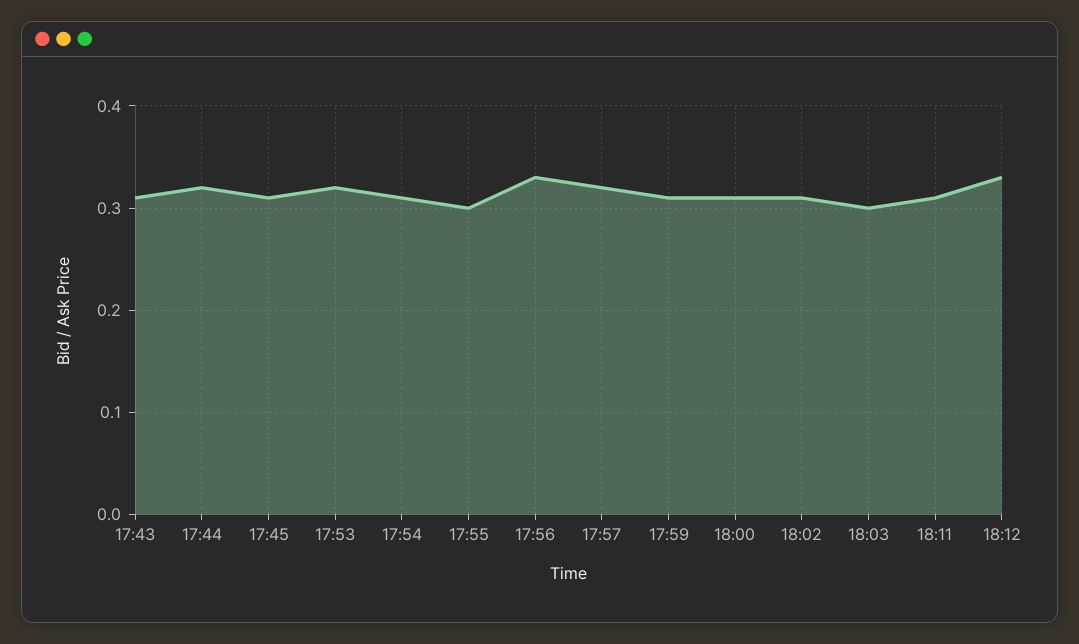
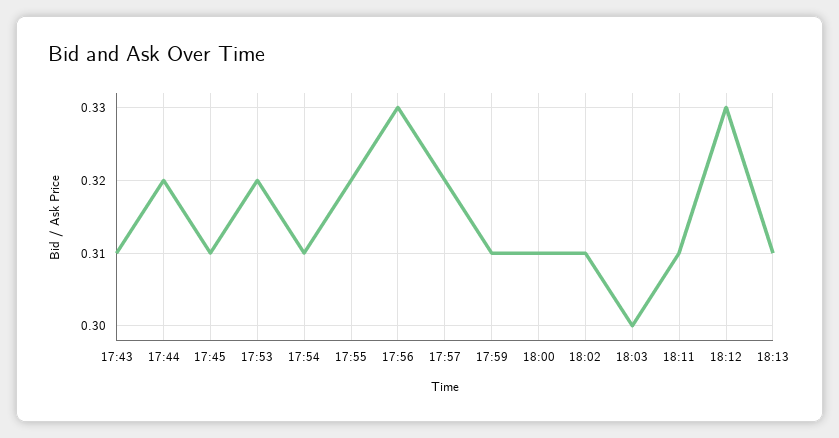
17:55: 0.3 -> 0.32
18:13: none -> 0.31

